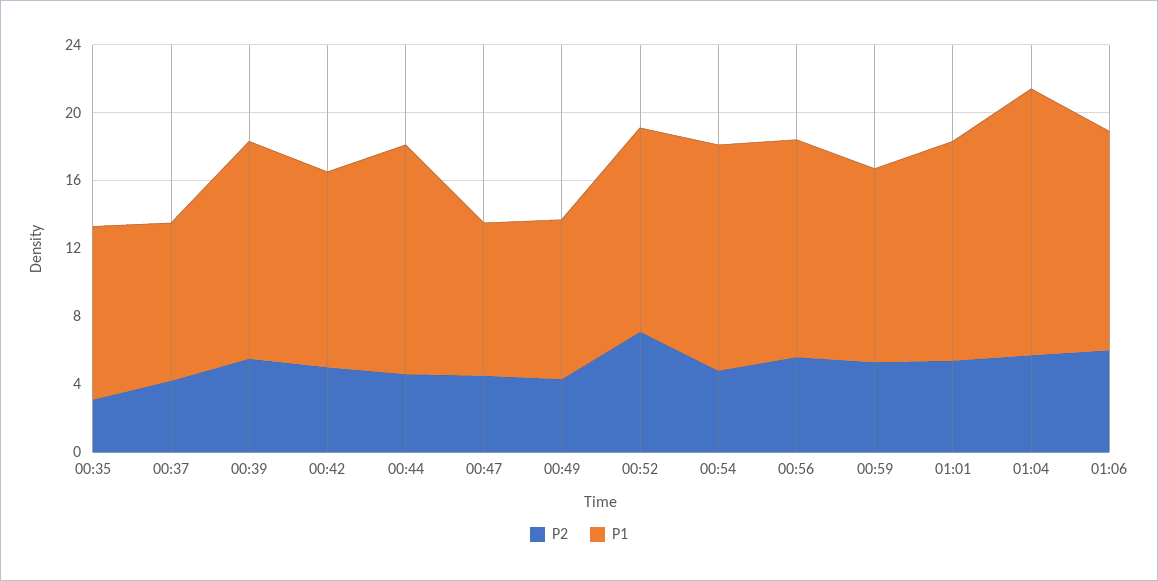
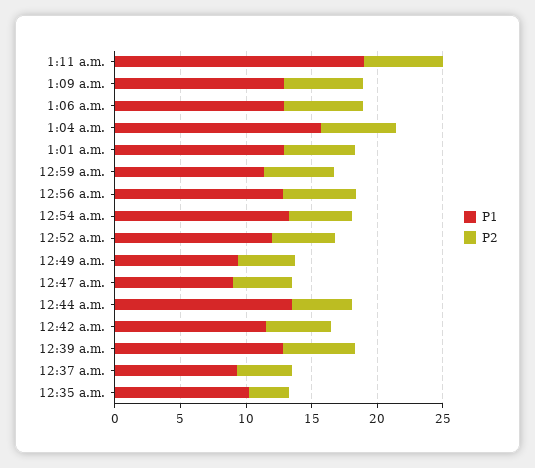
P2, 00:52: 7 -> 5
P1, 1:11 a.m.: none -> 19
P2, 1:11 a.m.: none -> 6
P1, 1:09 a.m.: none -> 13
P2, 1:09 a.m.: none -> 6

